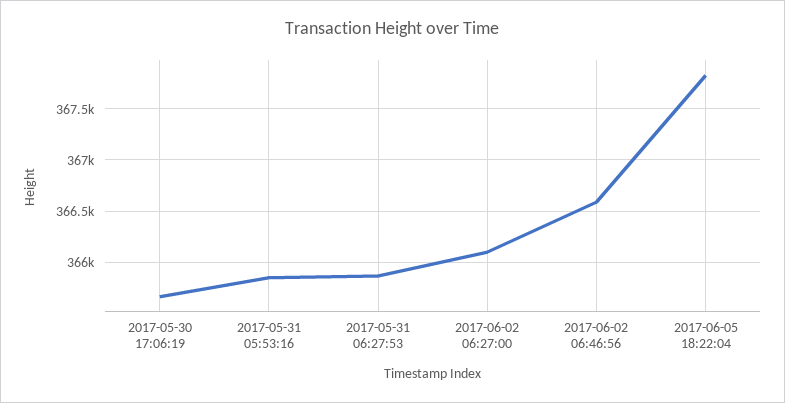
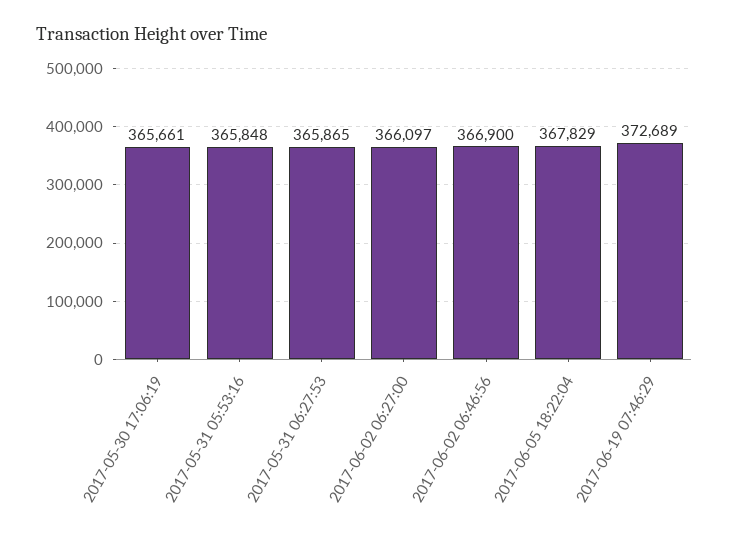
2017-06-02 06:46:56: 366600 -> 366900
2017-06-19 07:46:29: none -> 372689

